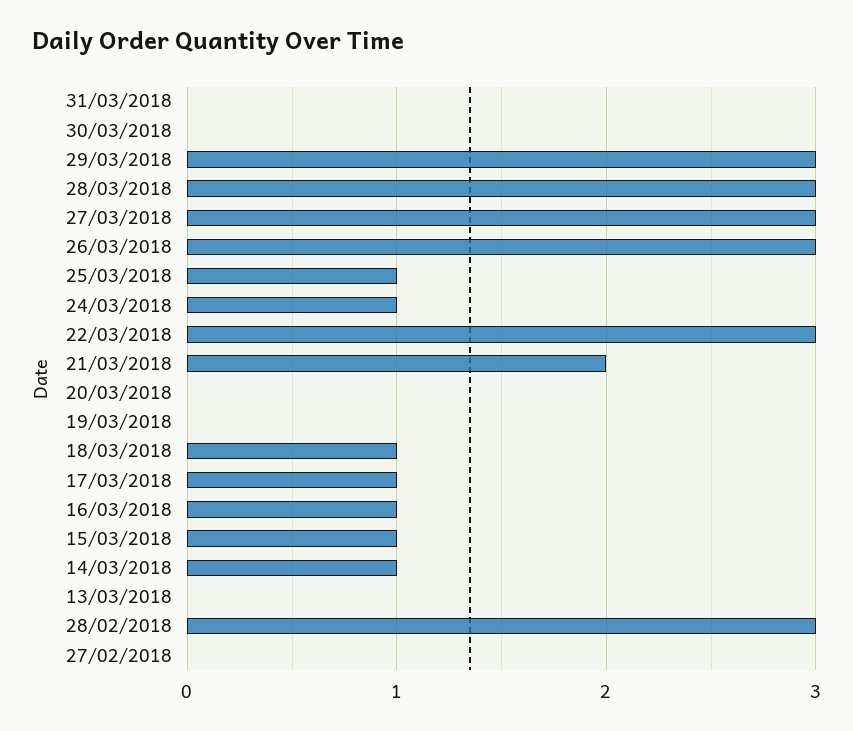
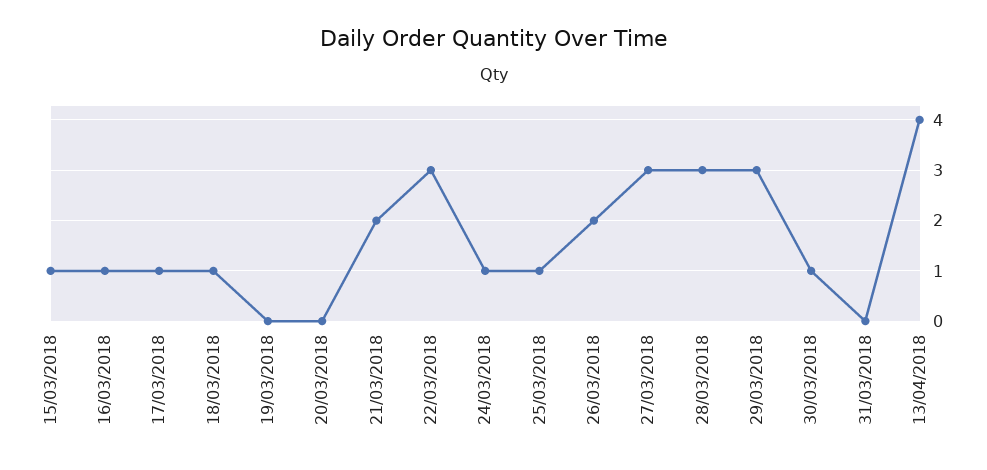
30/03/2018: 0 -> 1
26/03/2018: 3 -> 2
14/03/2018: 1 -> none
13/03/2018: 0 -> none
28/02/2018: 3 -> none
27/02/2018: 0 -> none
13/04/2018: none -> 4

